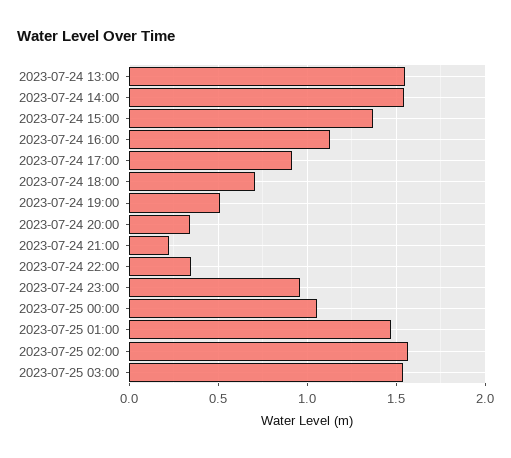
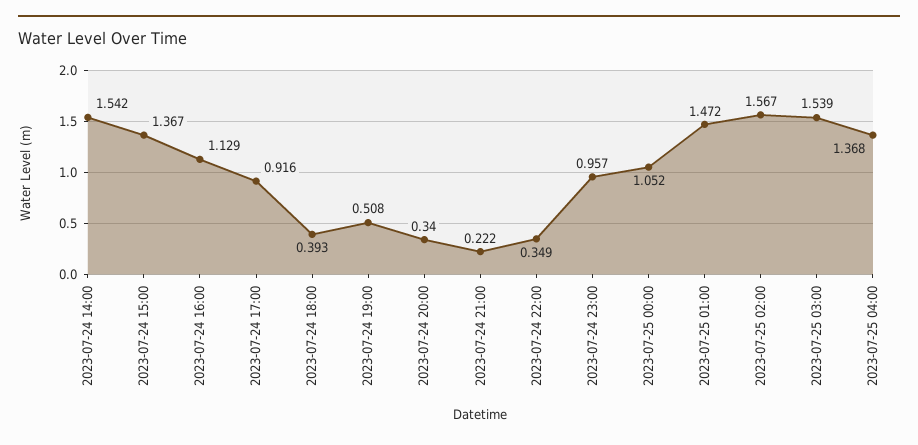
2023-07-24 13:00: 1.55 -> none
2023-07-24 18:00: 0.7 -> 0.393
2023-07-25 04:00: none -> 1.368

